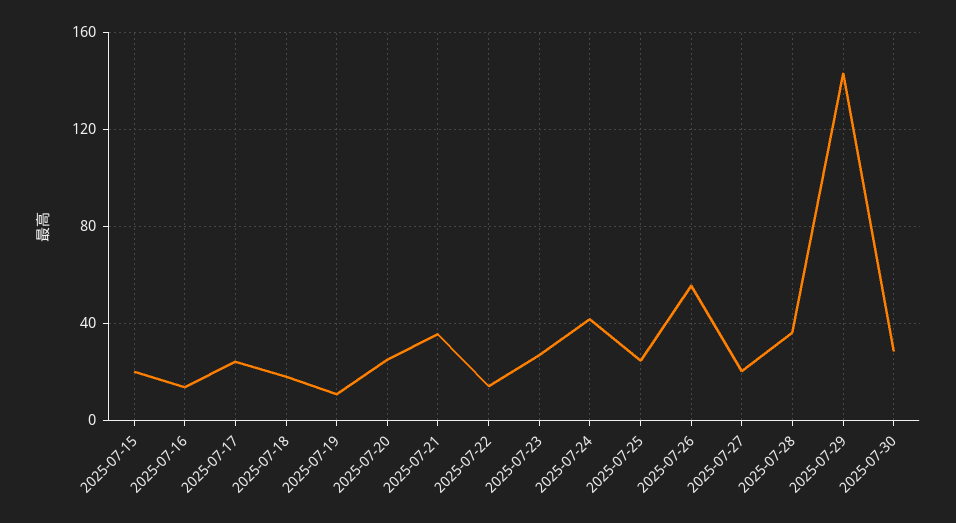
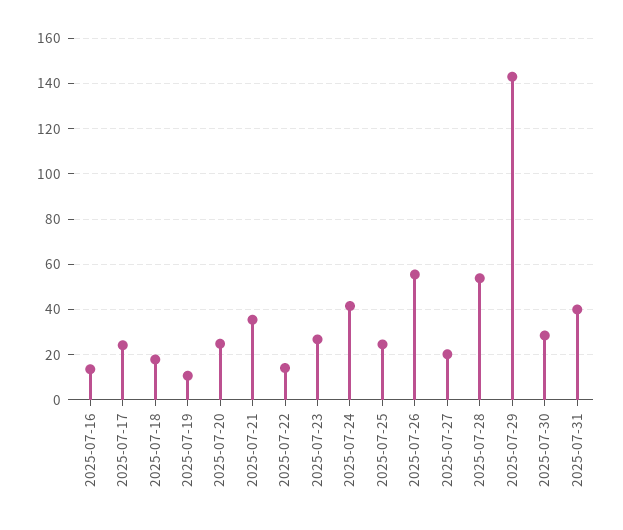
2025-07-15: 20 -> none
2025-07-28: 35 -> 55
2025-07-31: none -> 40

